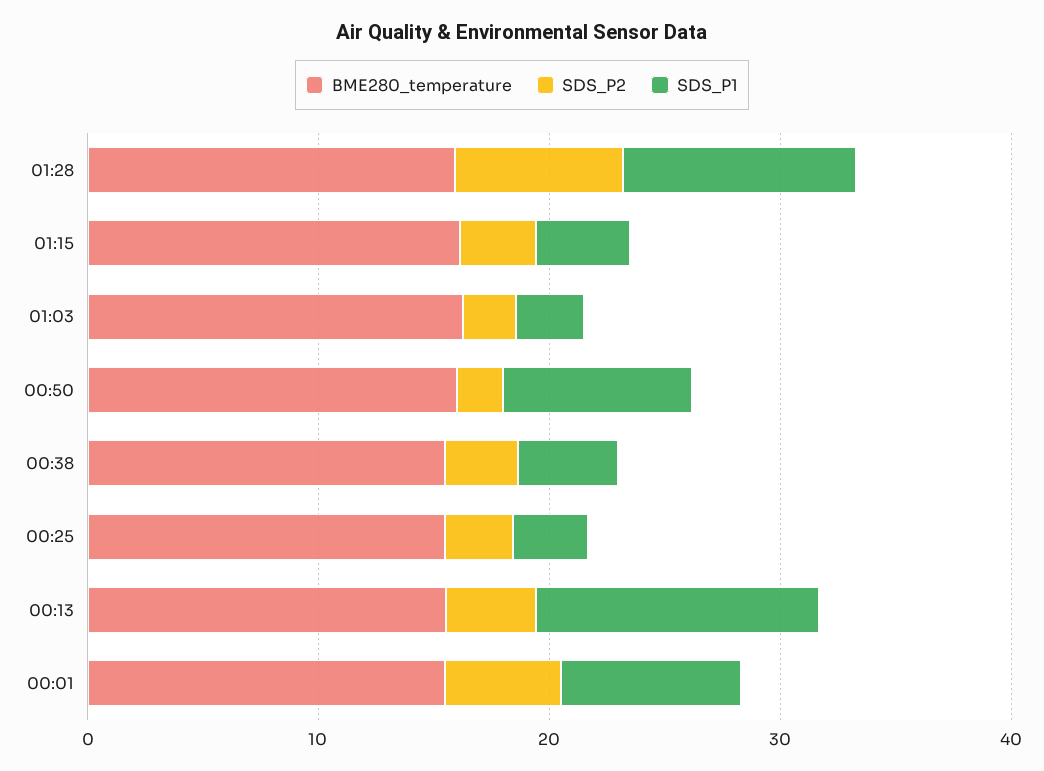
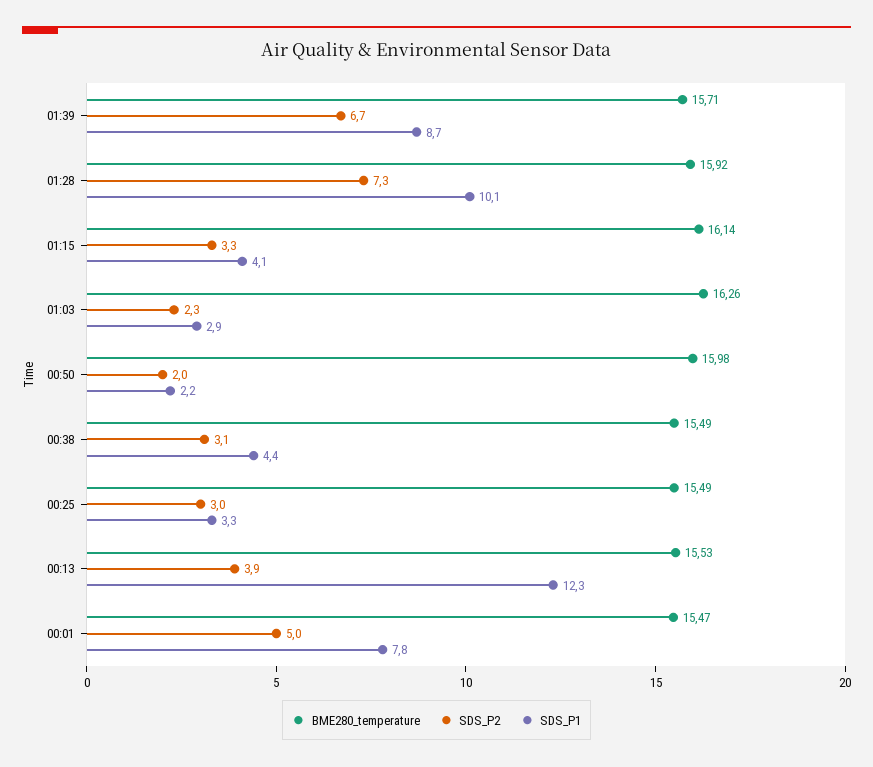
SDS_P1, 00:50: 8 -> 2.2
BME280_temperature, 01:39: none -> 15.71
SDS_P2, 01:39: none -> 6.7
SDS_P1, 01:39: none -> 8.7

